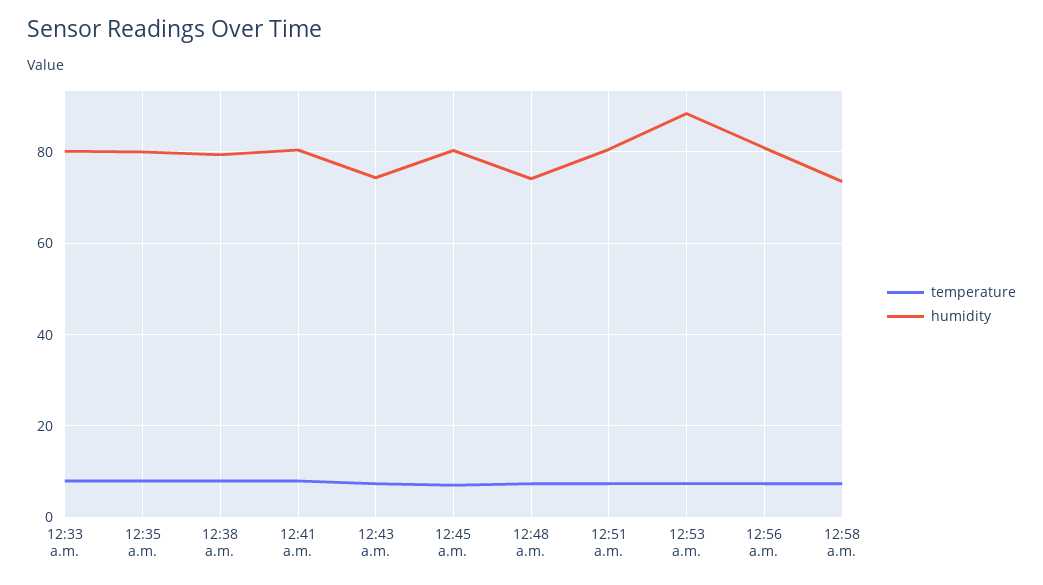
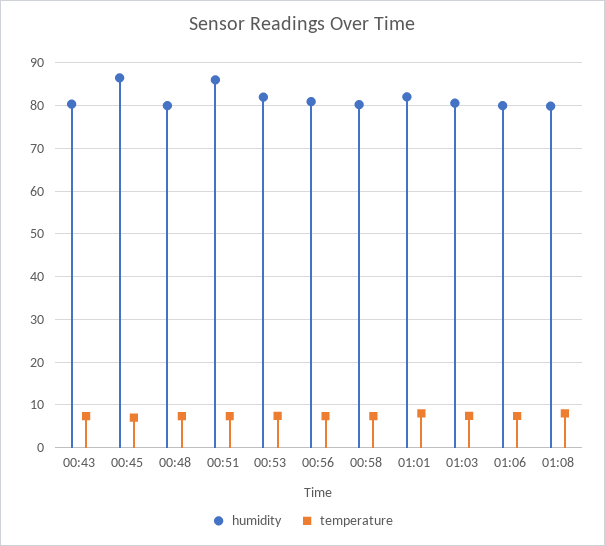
temperature, 12:33 a.m.: 8 -> none
humidity, 12:33 a.m.: 80 -> none
temperature, 12:35 a.m.: 8 -> none
humidity, 12:35 a.m.: 80 -> none
temperature, 12:38 a.m.: 8 -> none
humidity, 12:38 a.m.: 80 -> none
temperature, 12:41 a.m.: 8 -> none
humidity, 12:41 a.m.: 80 -> none
humidity, 12:43 a.m.: 74 -> 80
humidity, 12:45 a.m.: 80 -> 86
humidity, 12:48 a.m.: 74 -> 80
humidity, 12:51 a.m.: 80 -> 86
humidity, 12:53 a.m.: 88 -> 82
humidity, 12:58 a.m.: 74 -> 80
humidity, 01:01: none -> 82
temperature, 01:01: none -> 8
humidity, 01:03: none -> 80
temperature, 01:03: none -> 8
humidity, 01:06: none -> 80
temperature, 01:06: none -> 8
humidity, 01:08: none -> 80
temperature, 01:08: none -> 8

